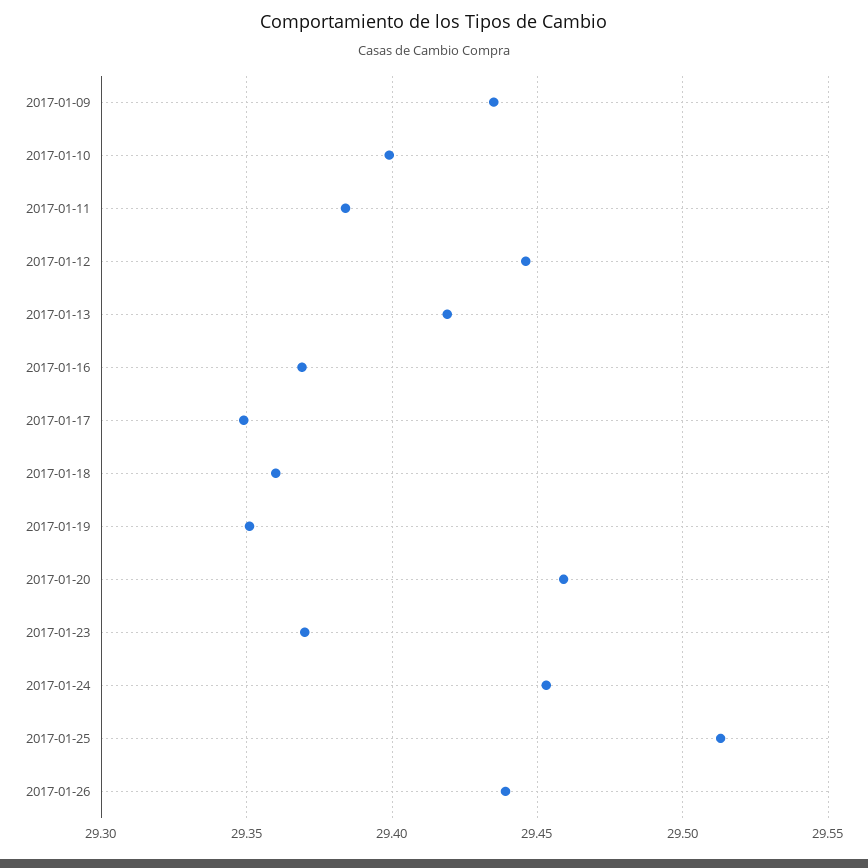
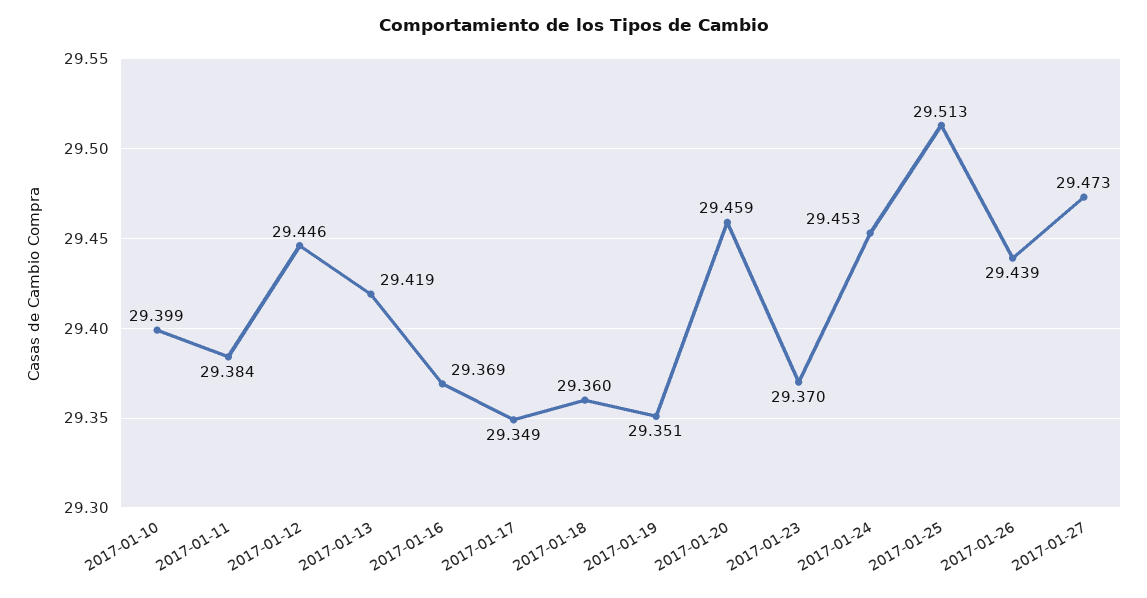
2017-01-09: 29.435 -> none
2017-01-27: none -> 29.473

